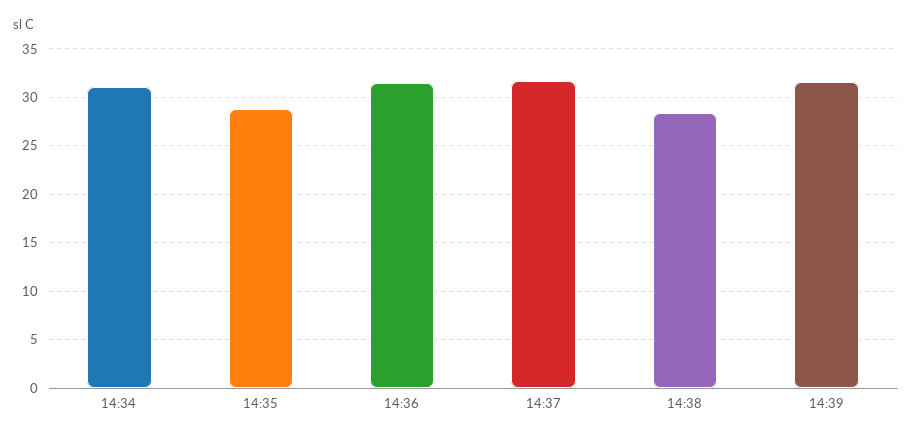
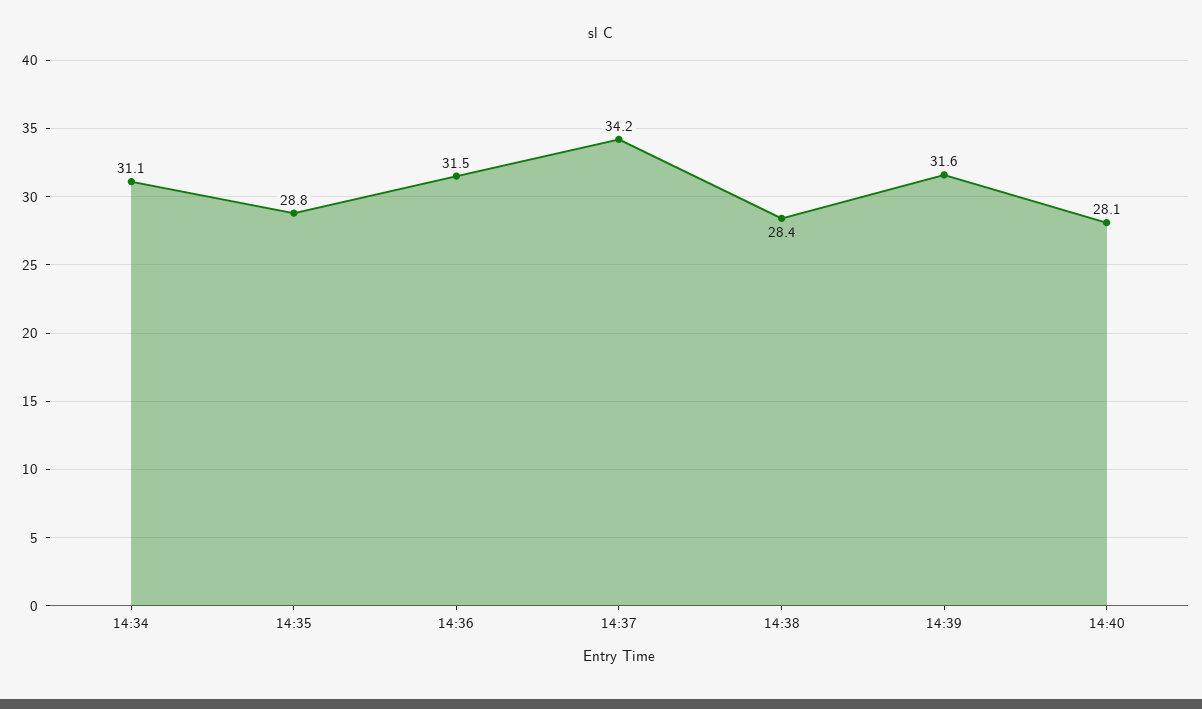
14:37: 32 -> 34.2
14:40: none -> 28.1

